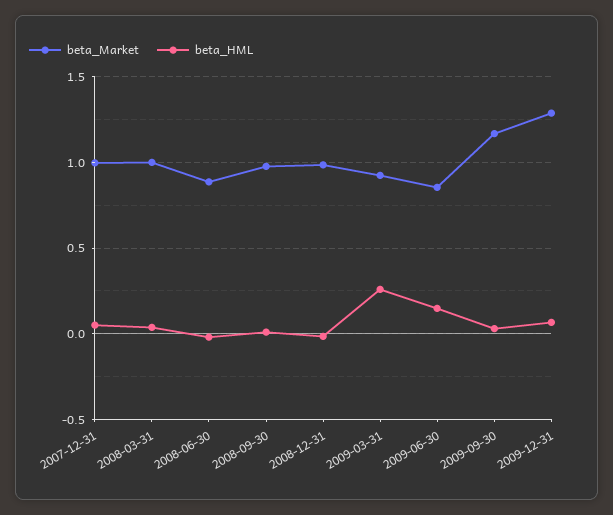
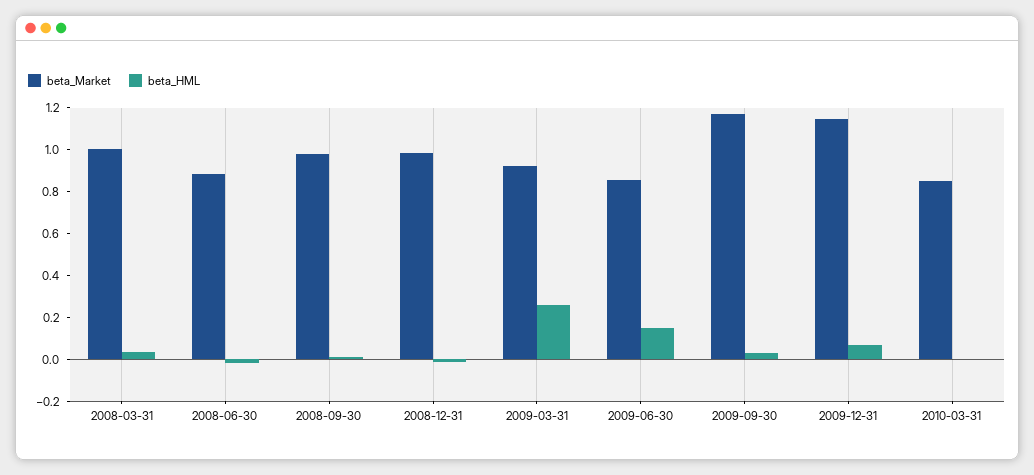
beta_Market, 2007-12-31: 1 -> none
beta_HML, 2007-12-31: 0.05 -> none
beta_Market, 2009-12-31: 1.3 -> 1.15
beta_Market, 2010-03-31: none -> 0.85
beta_HML, 2010-03-31: none -> 0

